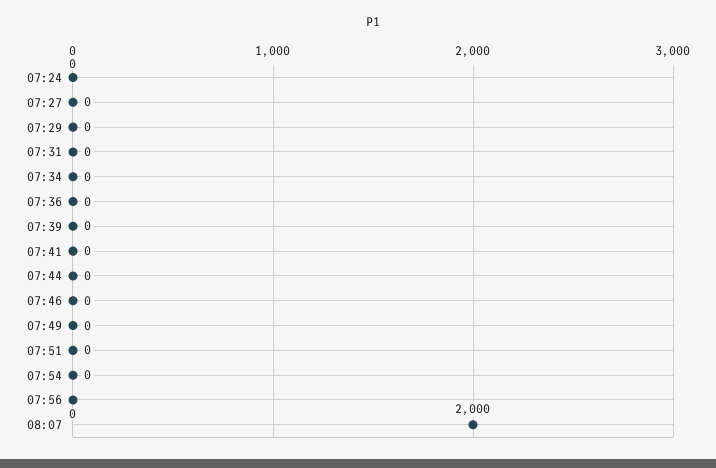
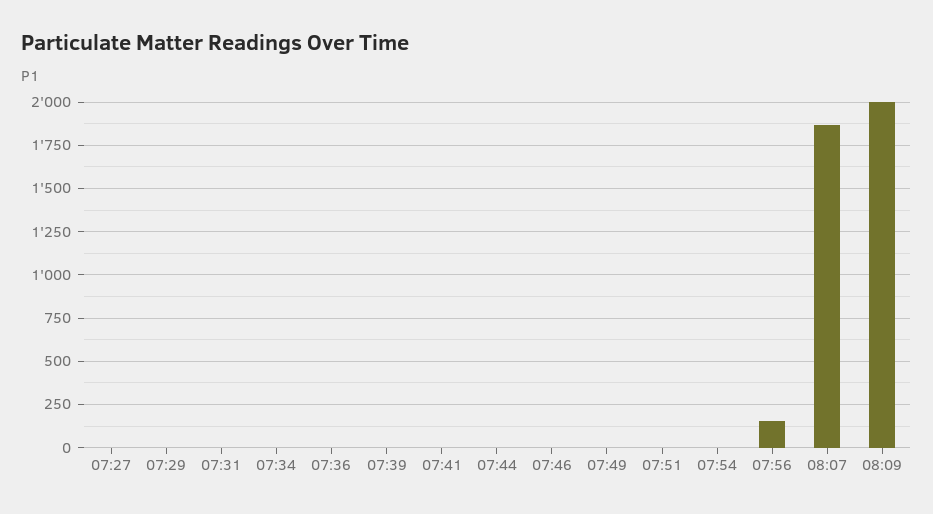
07:24: 0 -> none
07:56: 0 -> 150
08:07: 2000 -> 1850
08:09: none -> 2000

